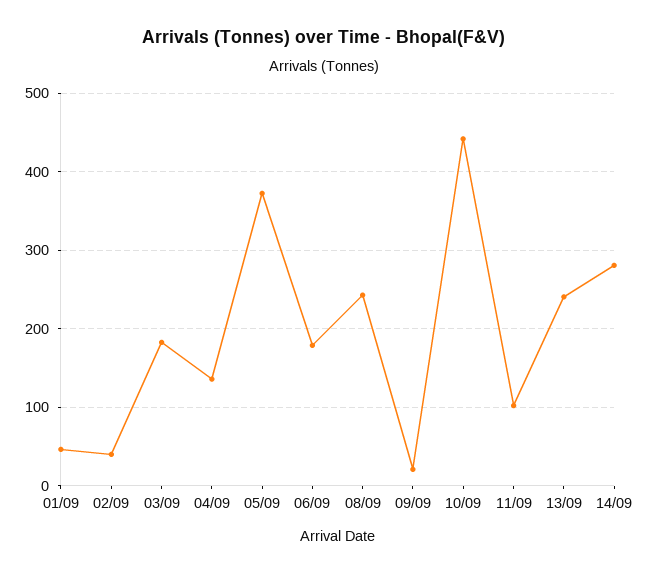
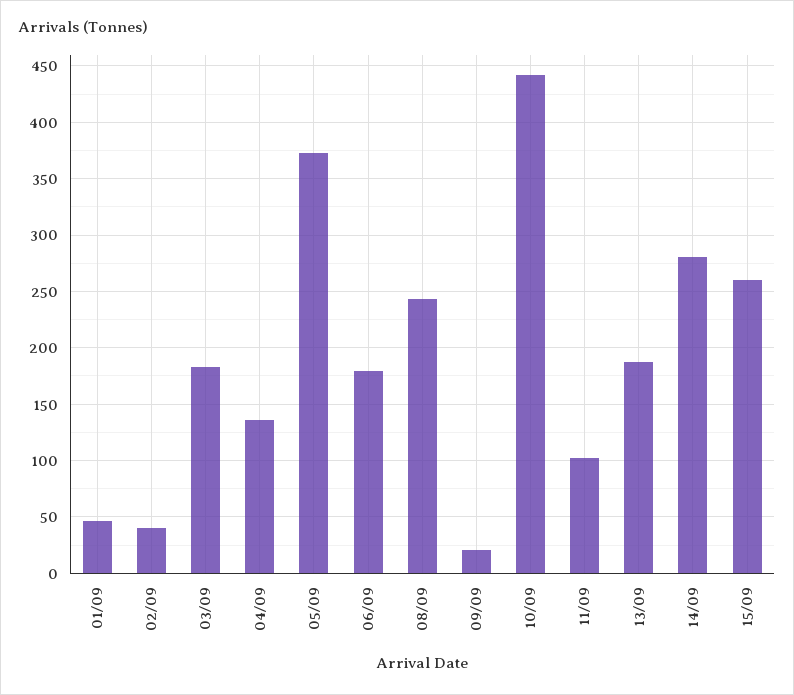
13/09: 240 -> 190
15/09: none -> 260

